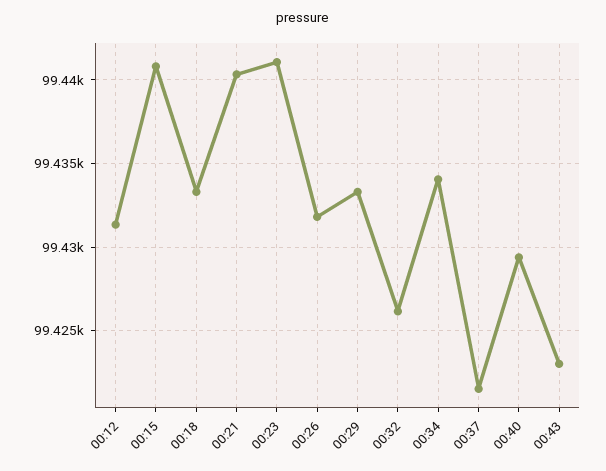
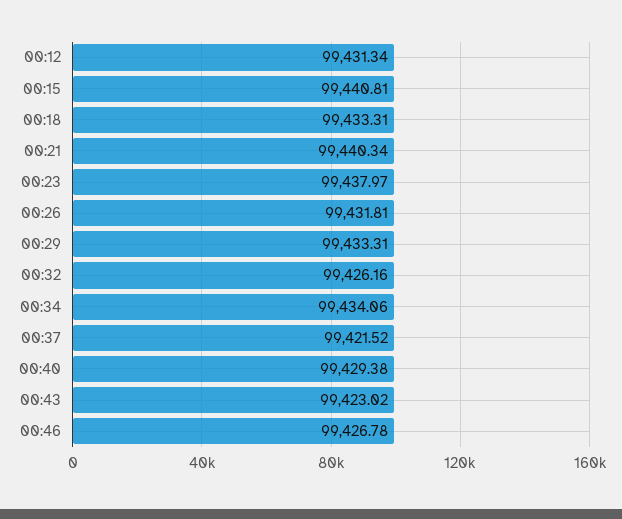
00:23: 99441 -> 99437.97
00:46: none -> 99426.78

